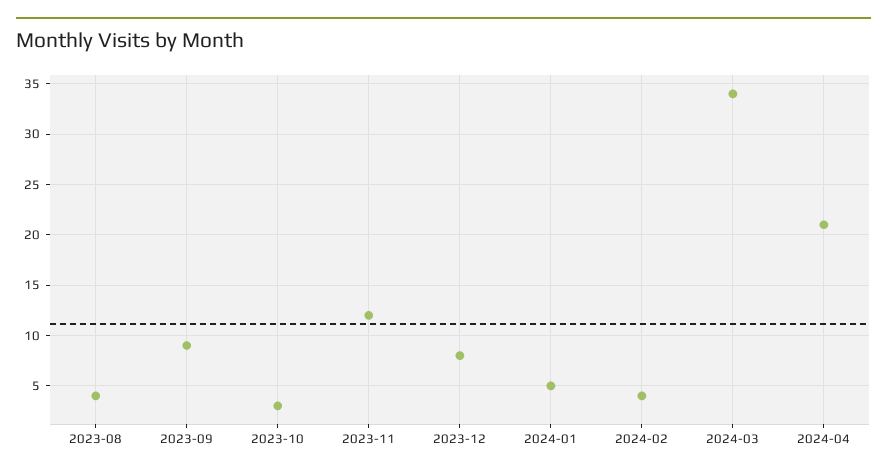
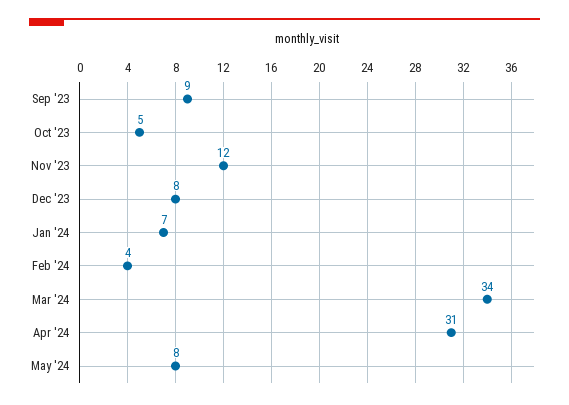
2023-08: 4 -> none
2023-10: 3 -> 5
2024-01: 5 -> 7
2024-04: 21 -> 31
May '24: none -> 8

